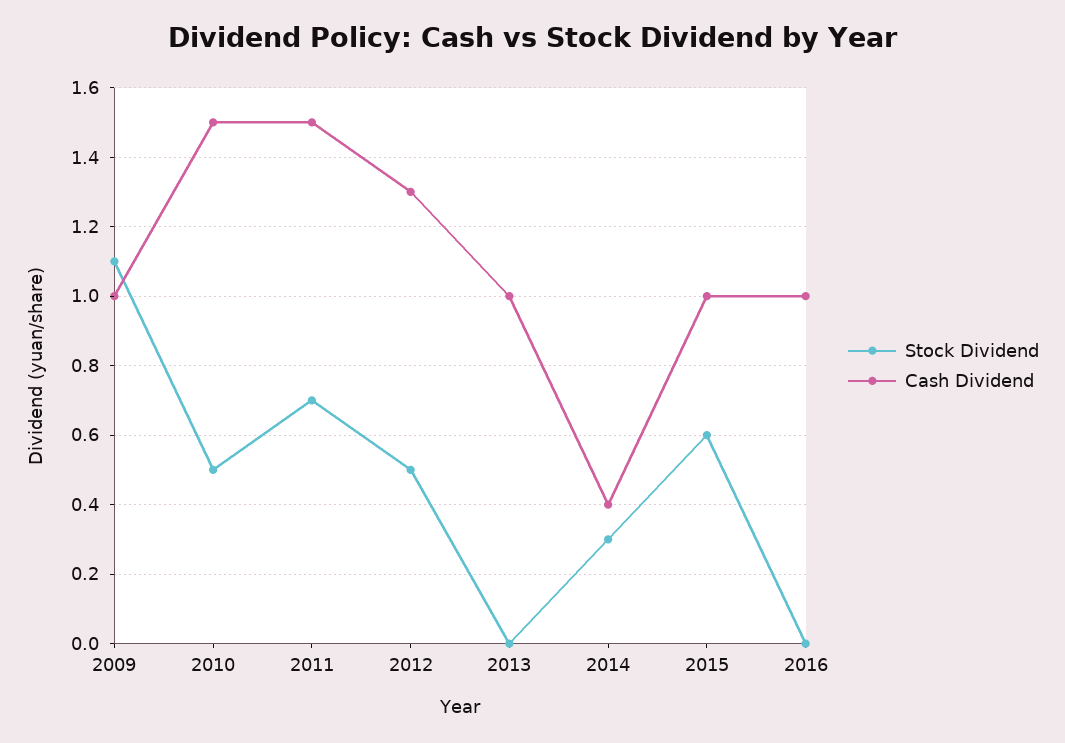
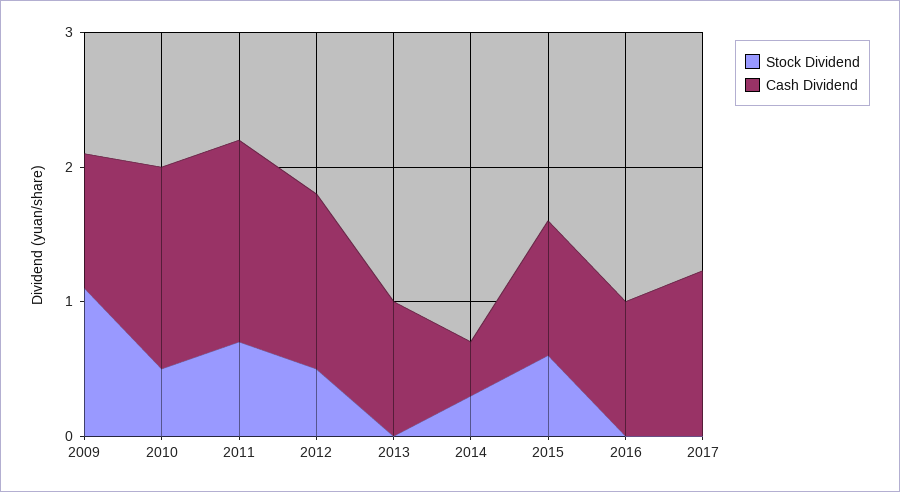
Stock Dividend, 2017: none -> 0
Cash Dividend, 2017: none -> 1.2

